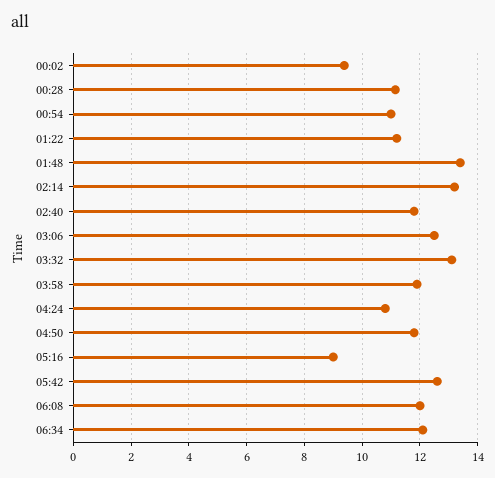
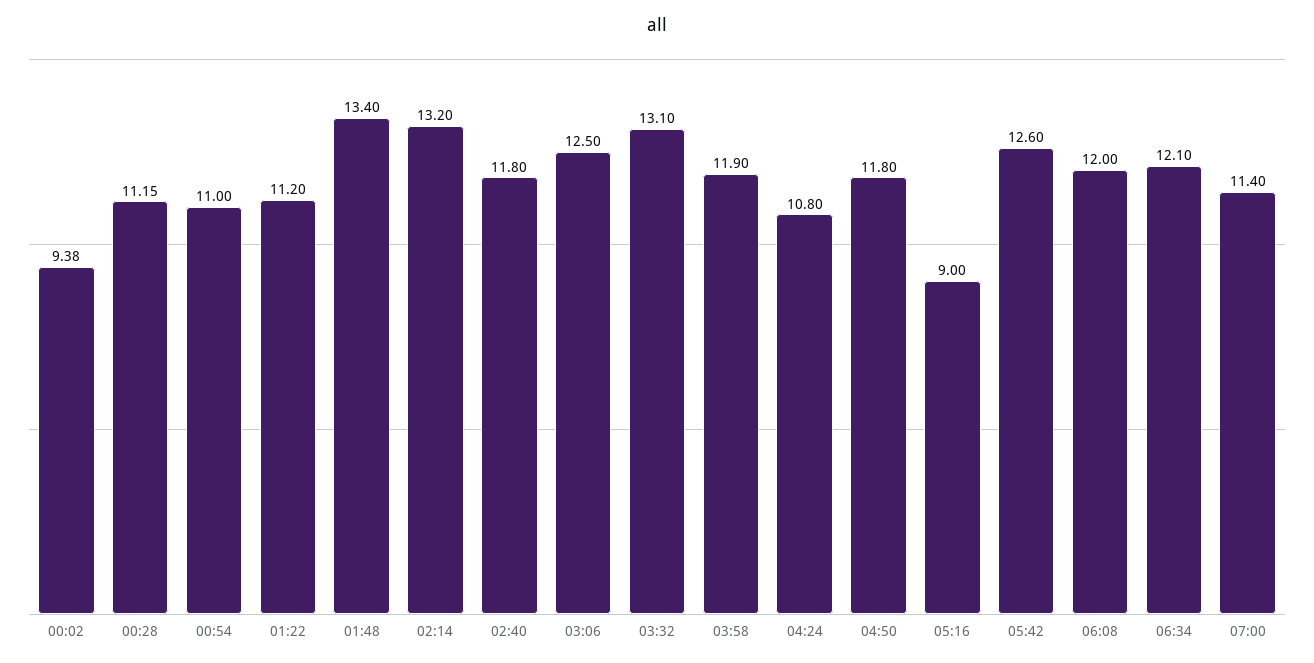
07:00: none -> 11.4

